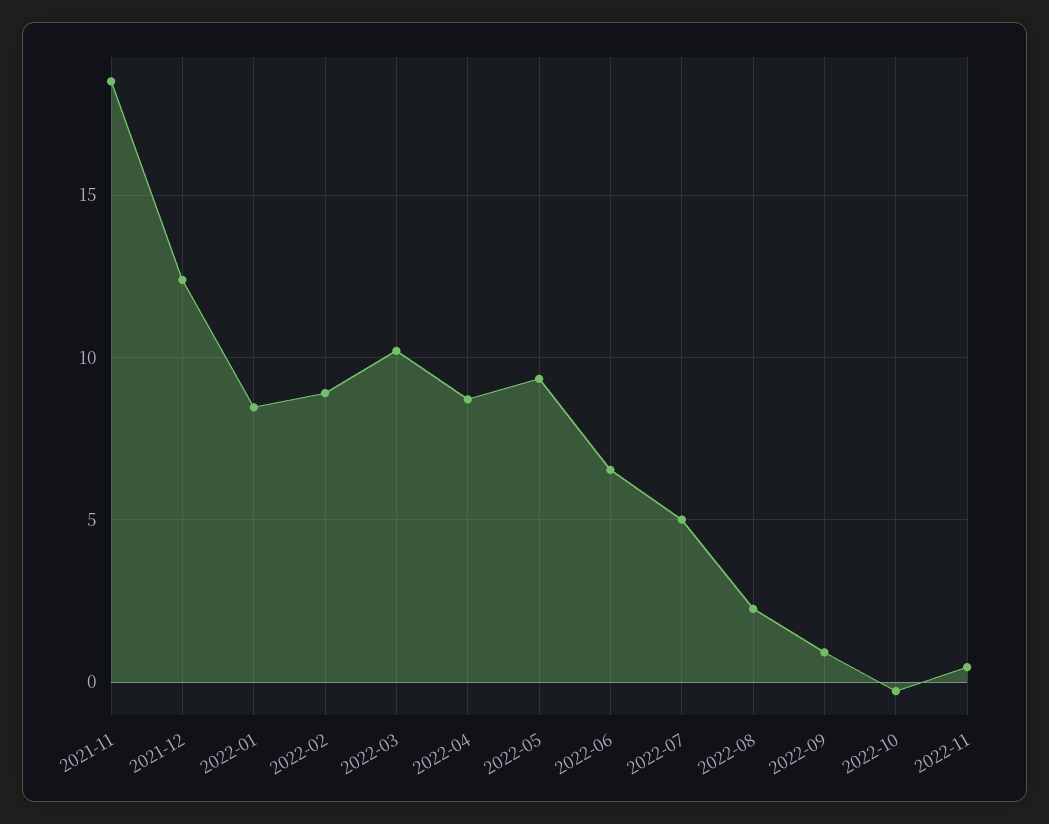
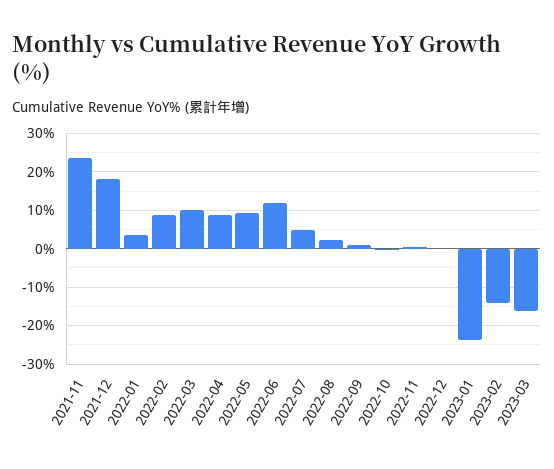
2021-11: 18.5 -> 24
2021-12: 12.5 -> 18
2022-01: 8.5 -> 4
2022-06: 6.5 -> 12
2022-12: none -> 0
2023-01: none -> -24
2023-02: none -> -14
2023-03: none -> -16

